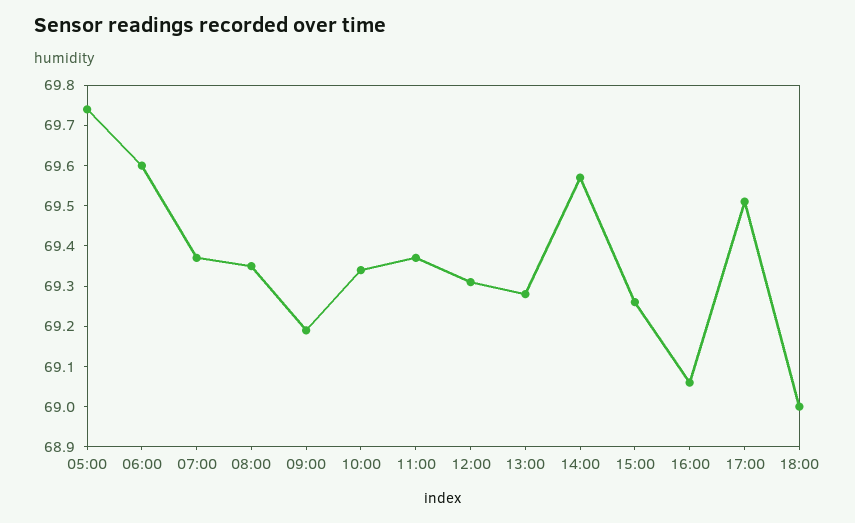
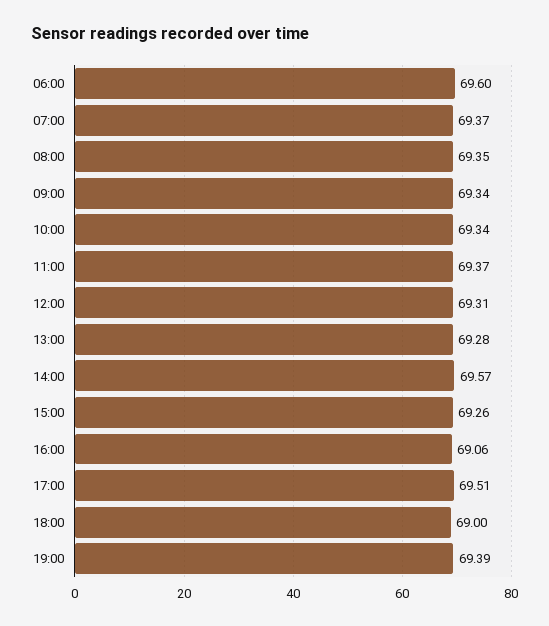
05:00: 69.75 -> none
09:00: 69.2 -> 69.34
19:00: none -> 69.39

